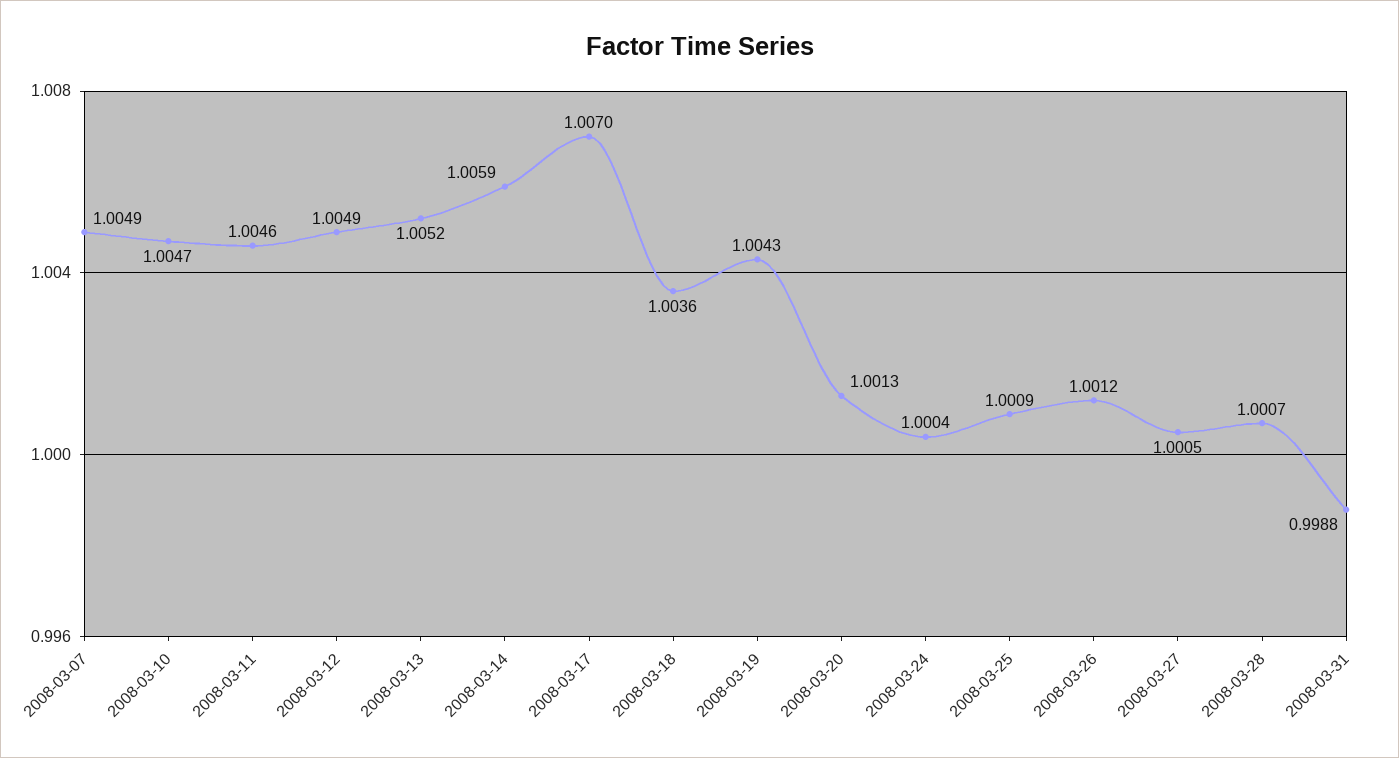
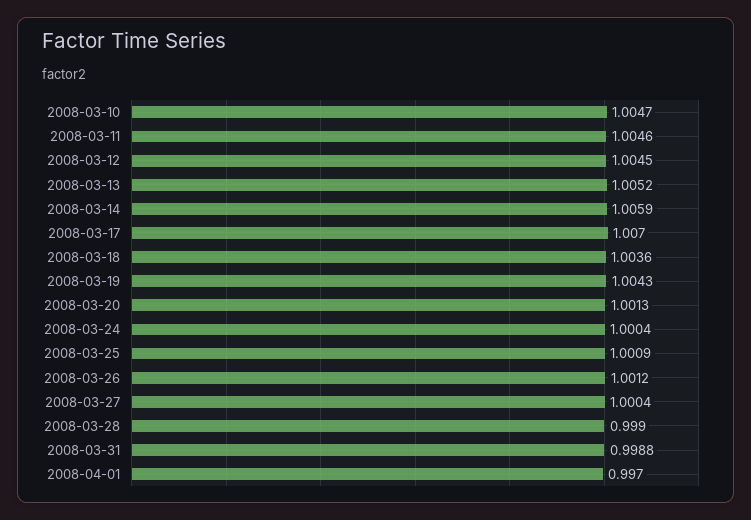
2008-03-07: 1.0049 -> none
2008-03-12: 1.0049 -> 1.0045
2008-03-27: 1.0005 -> 1.0004
2008-03-28: 1.0007 -> 0.999
2008-04-01: none -> 0.997

